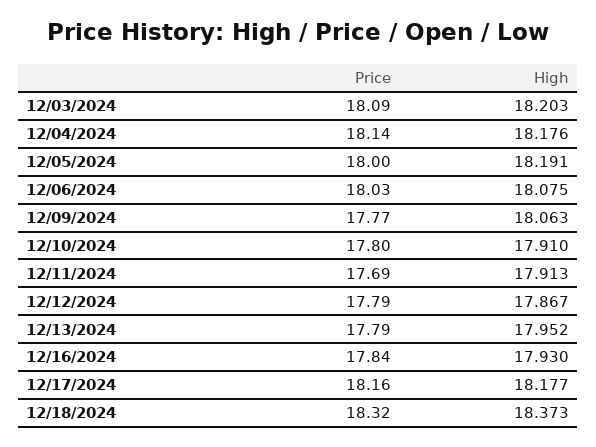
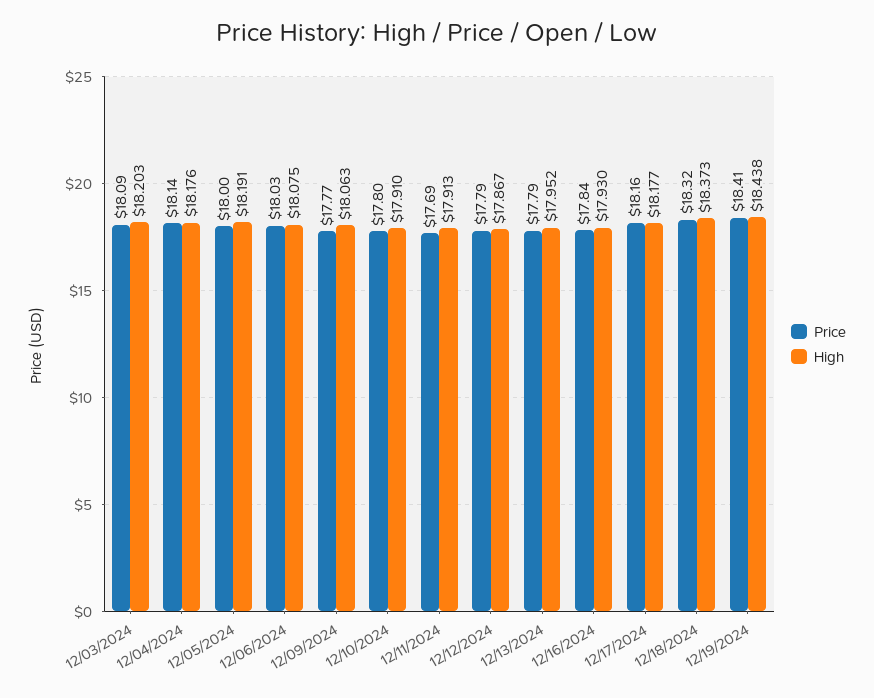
Price, 12/19/2024: none -> 18.41
High, 12/19/2024: none -> 18.438

